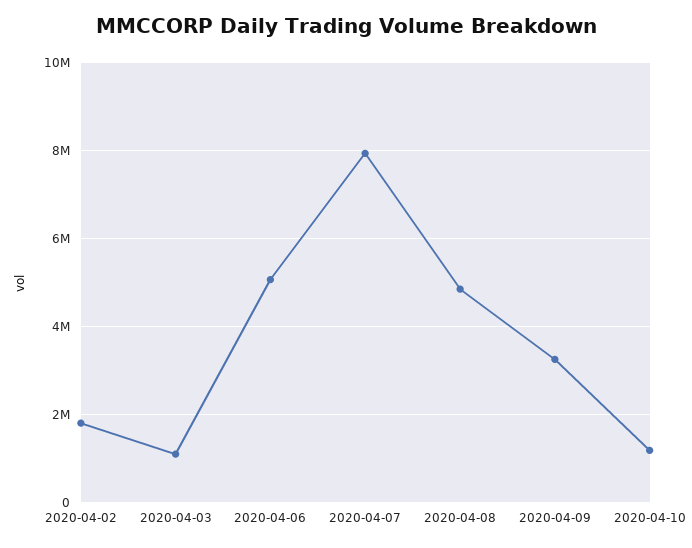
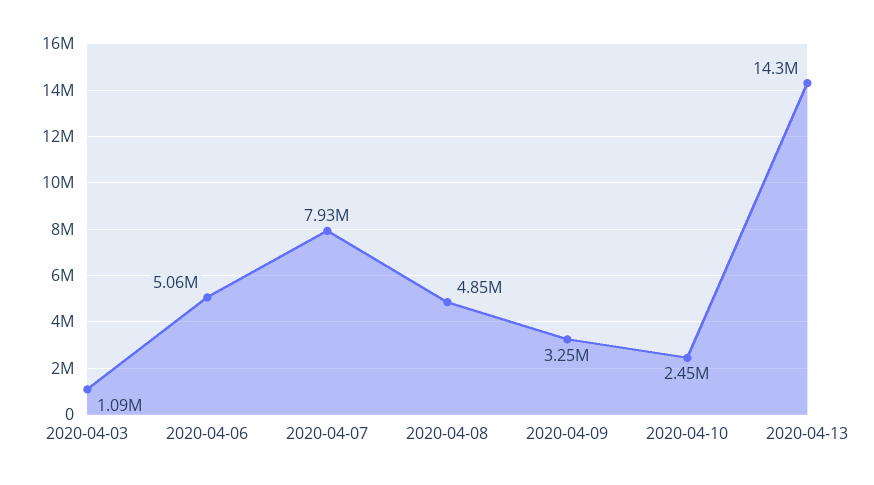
2020-04-02: 1800000 -> none
2020-04-10: 1200000 -> 2450000
2020-04-13: none -> 14300000

